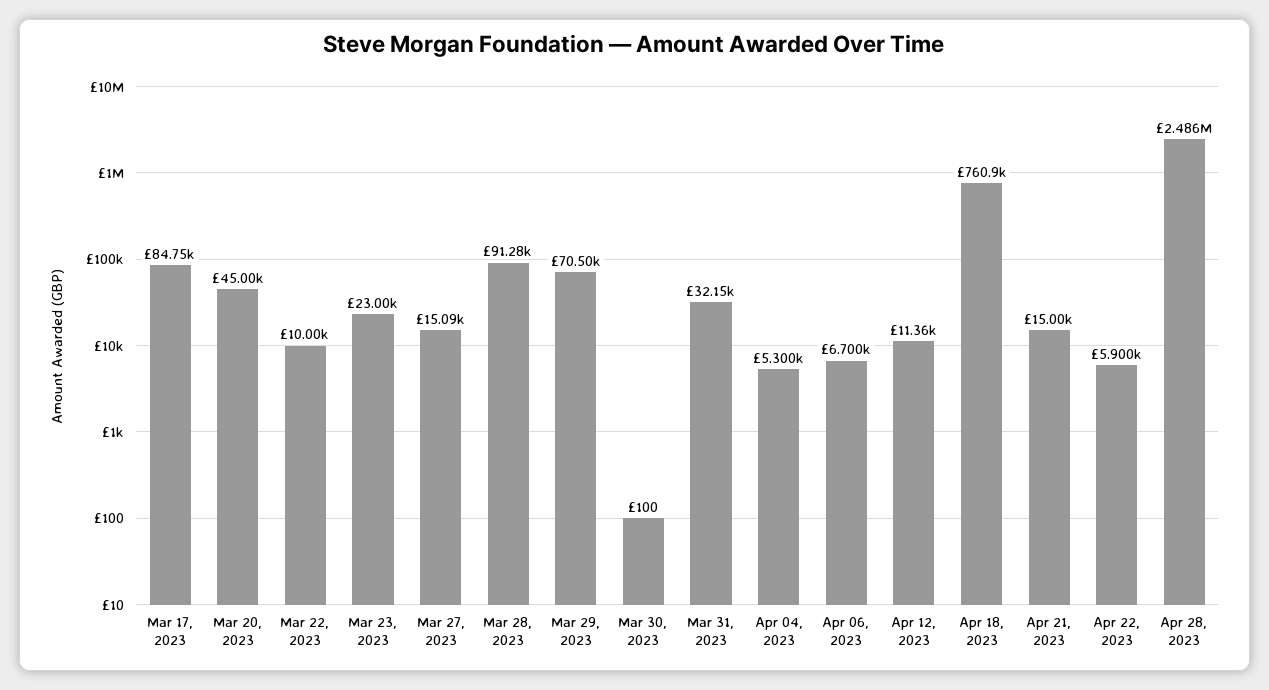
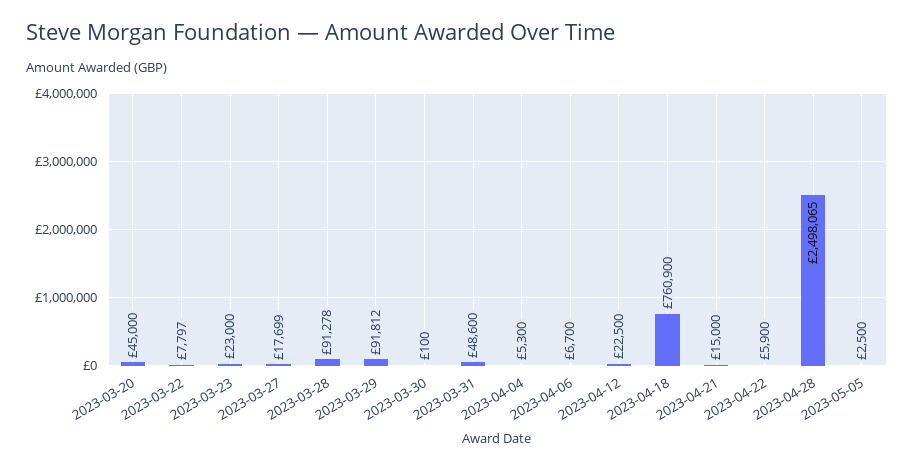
Mar 17, 2023: 84750 -> none
Mar 22, 2023: 10000 -> 7797
Mar 27, 2023: 15090 -> 17699
Mar 29, 2023: 70500 -> 91812
Mar 31, 2023: 32150 -> 48600
Apr 12, 2023: 11360 -> 22500
Apr 28, 2023: 2486000 -> 2498065
2023-05-05: none -> 2500

